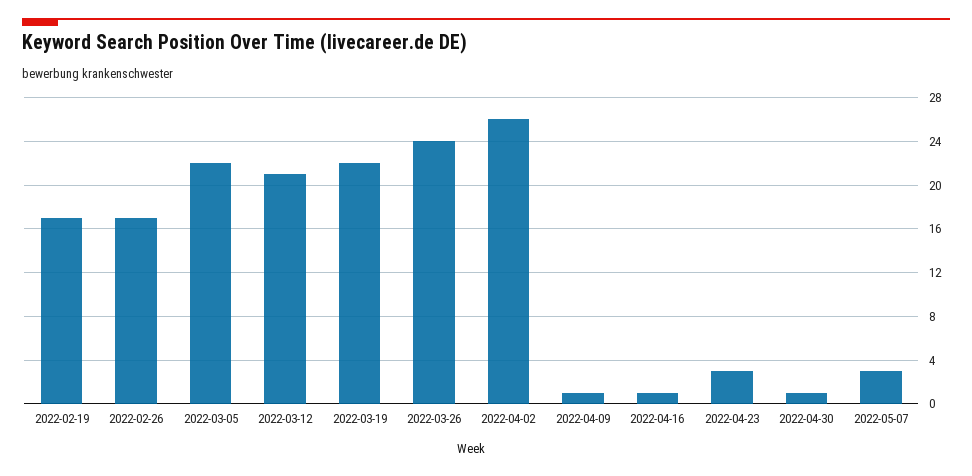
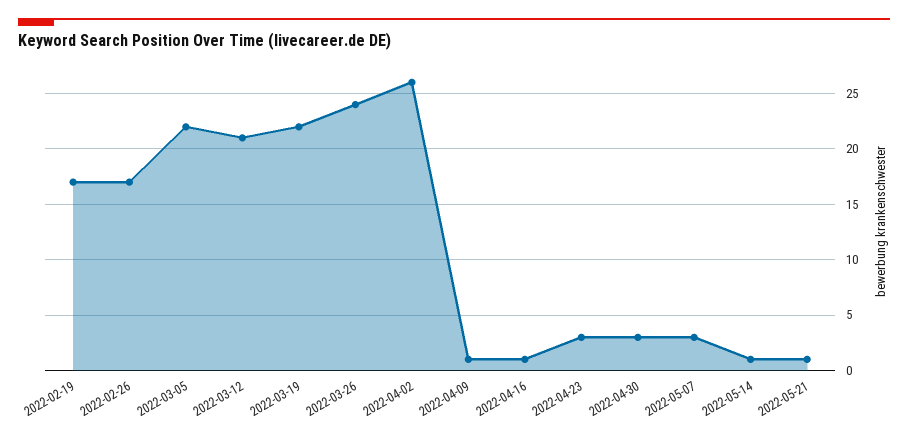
2022-04-30: 1 -> 3
2022-05-14: none -> 1
2022-05-21: none -> 1

